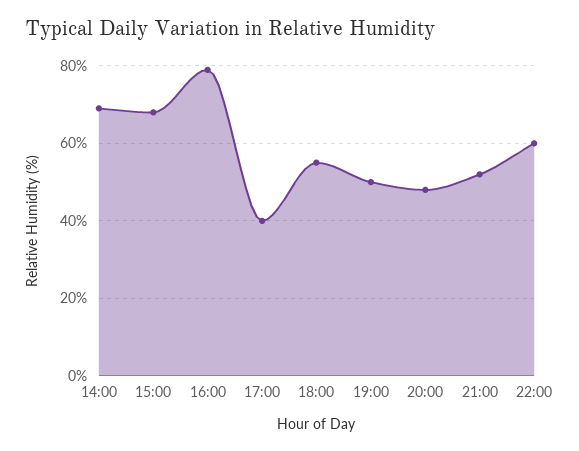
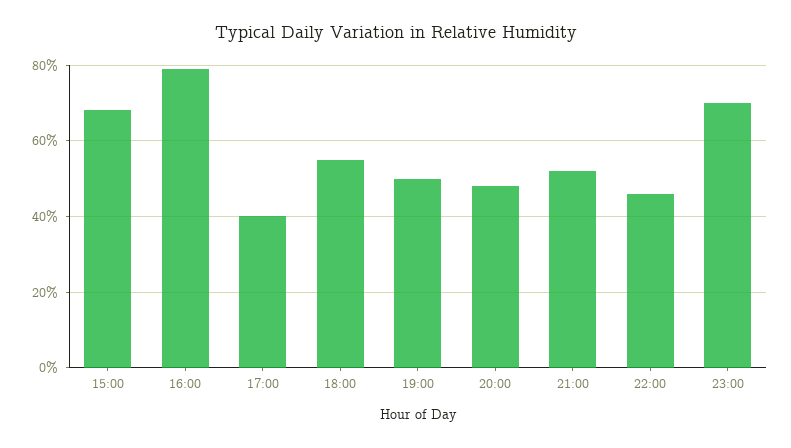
14:00: 70 -> none
22:00: 60 -> 45
23:00: none -> 70

